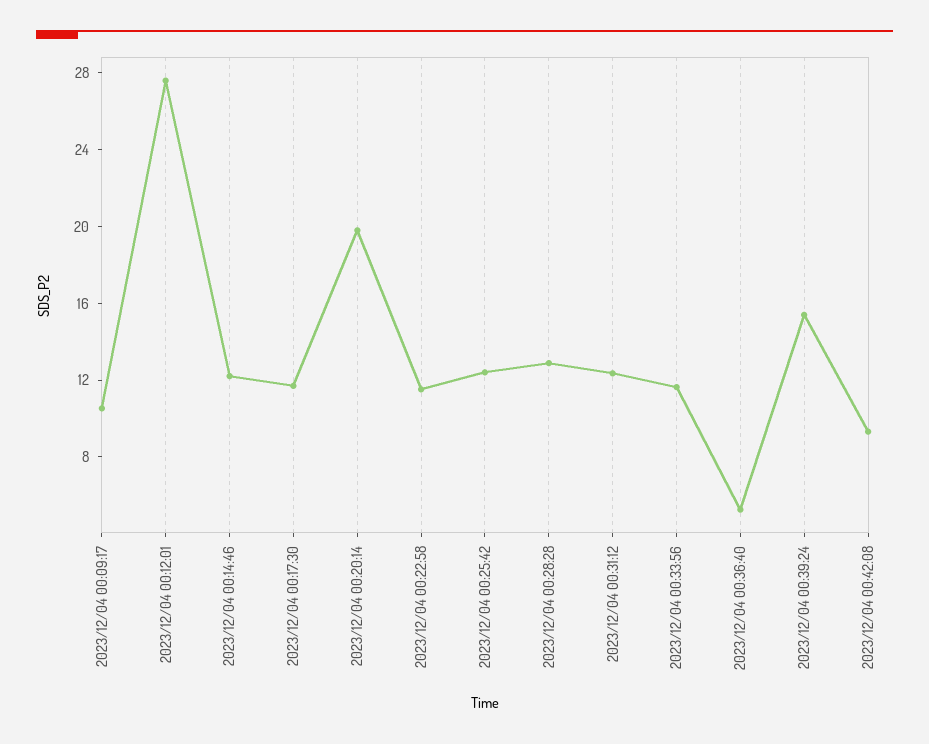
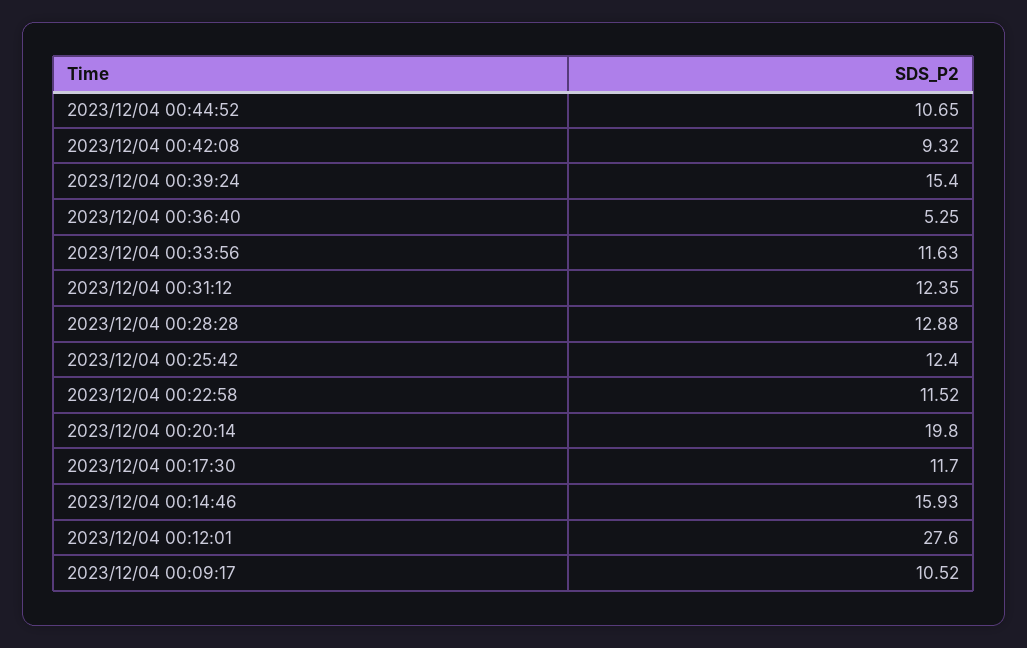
2023/12/04 00:14:46: 12 -> 15.93
2023/12/04 00:44:52: none -> 10.65

